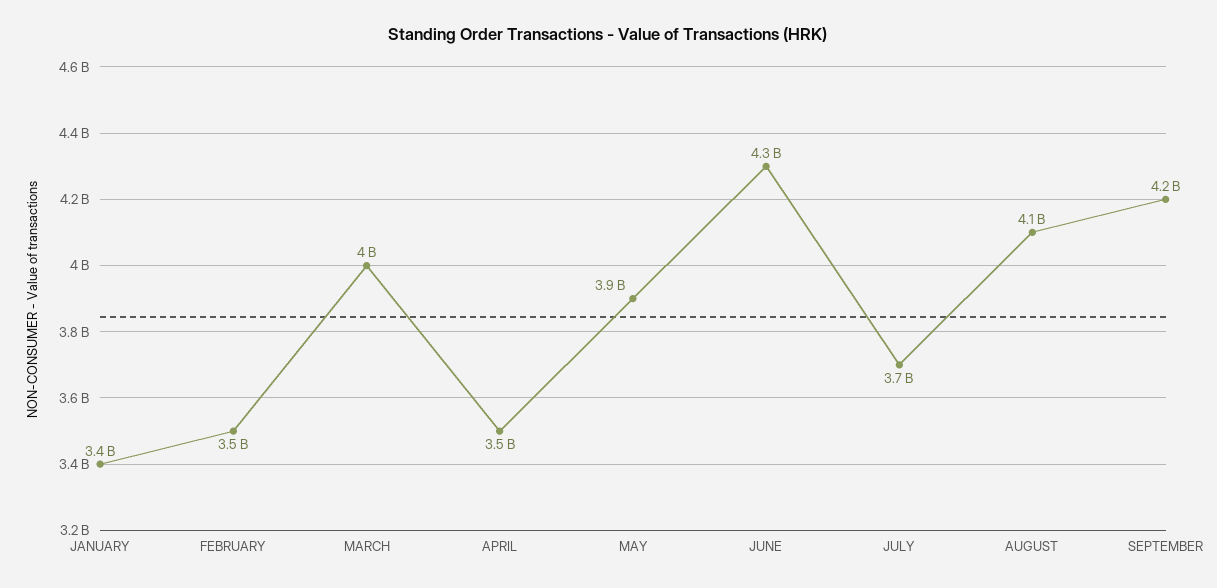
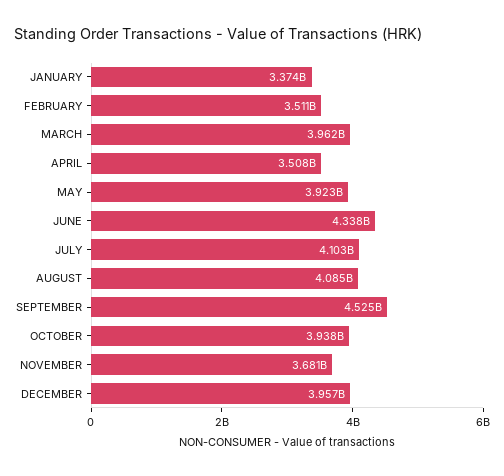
JULY: 3700000000 -> 4103000000
SEPTEMBER: 4200000000 -> 4525000000
OCTOBER: none -> 3938000000
NOVEMBER: none -> 3681000000
DECEMBER: none -> 3957000000

